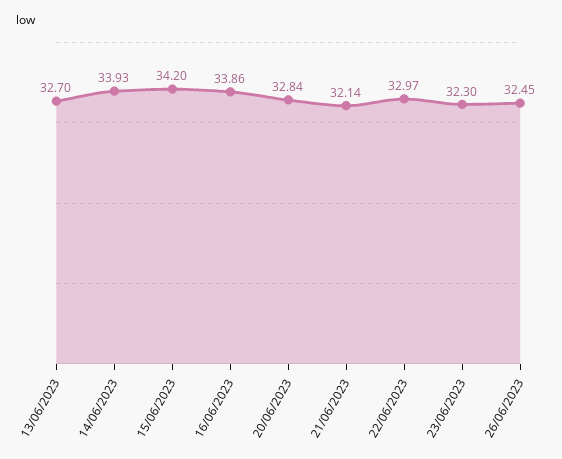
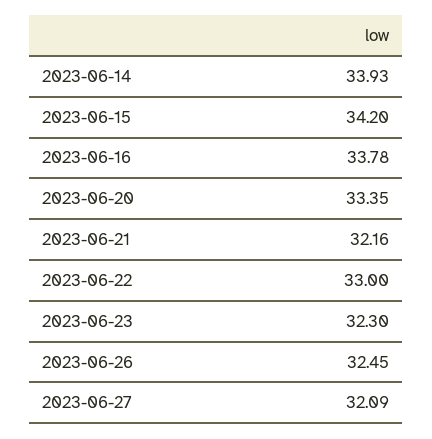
13/06/2023: 32.7 -> none
16/06/2023: 33.86 -> 33.78
20/06/2023: 32.84 -> 33.35
21/06/2023: 32.14 -> 32.16
22/06/2023: 32.97 -> 33
2023-06-27: none -> 32.09

